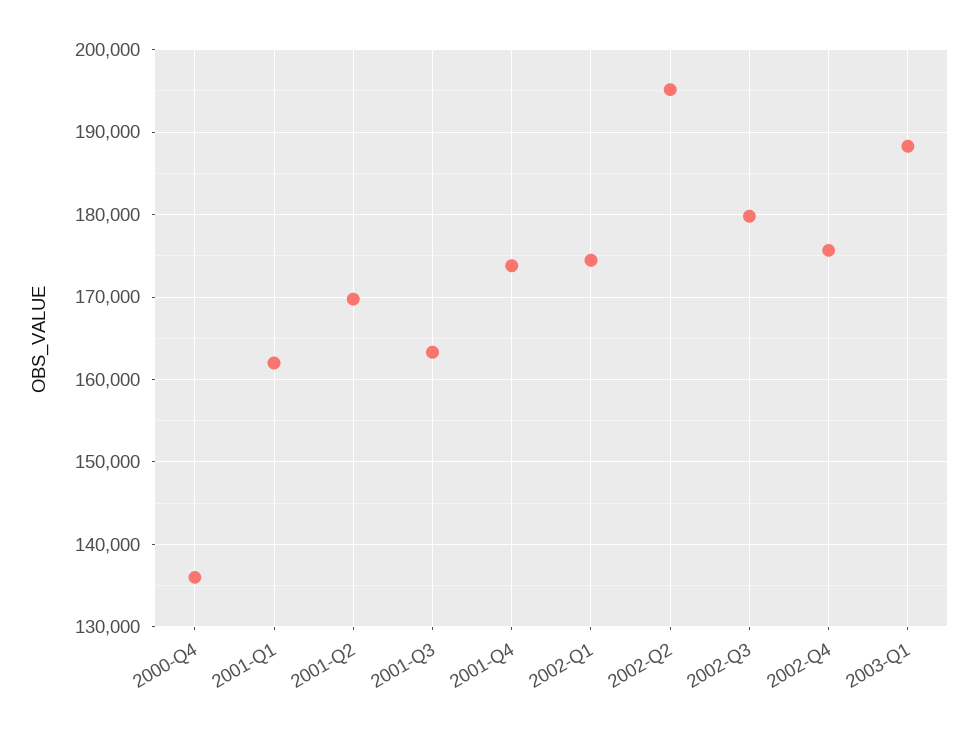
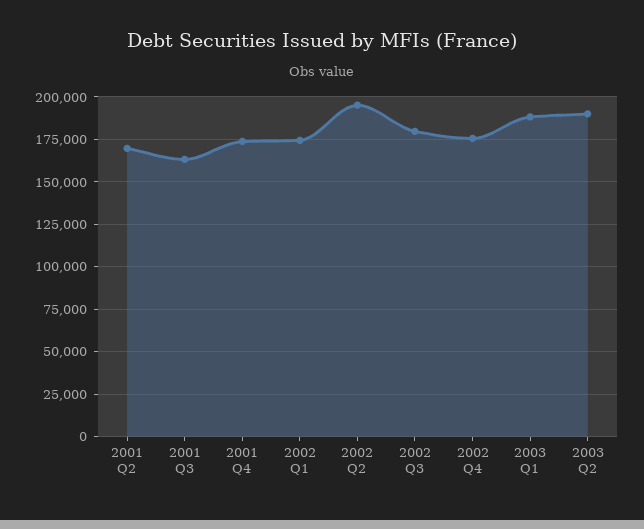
2000-Q4: 136000 -> none
2001-Q1: 162000 -> none
2003 Q2: none -> 190000

